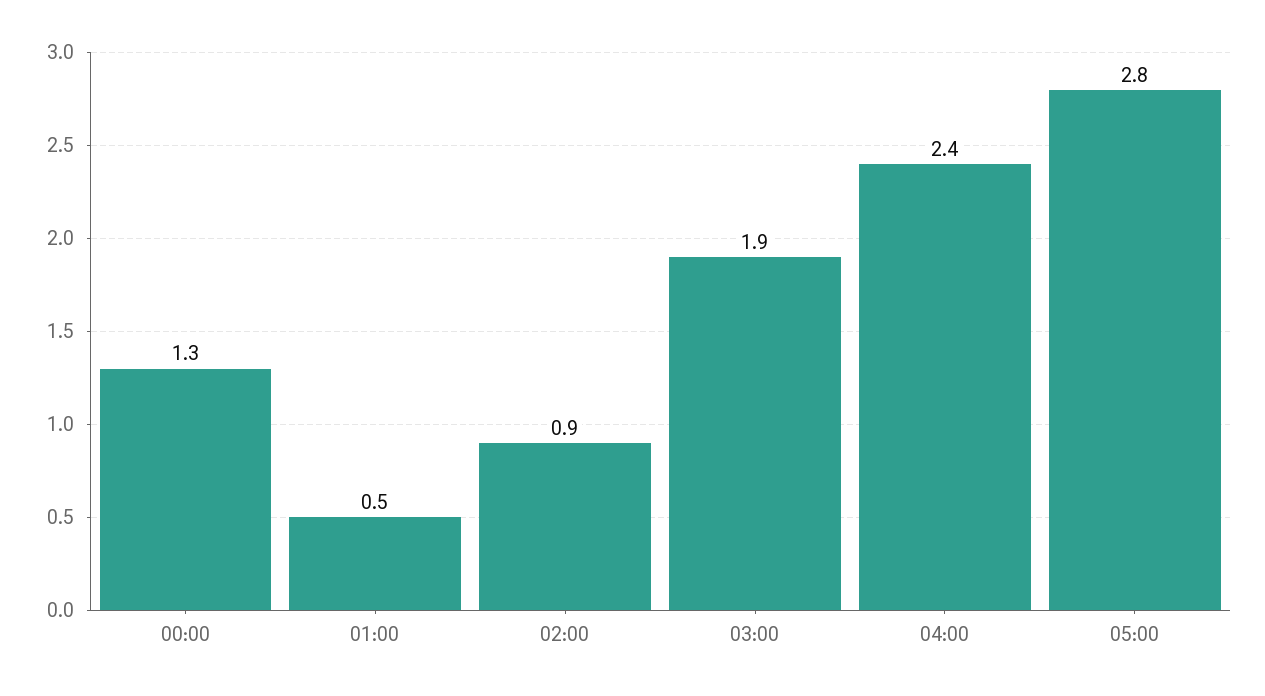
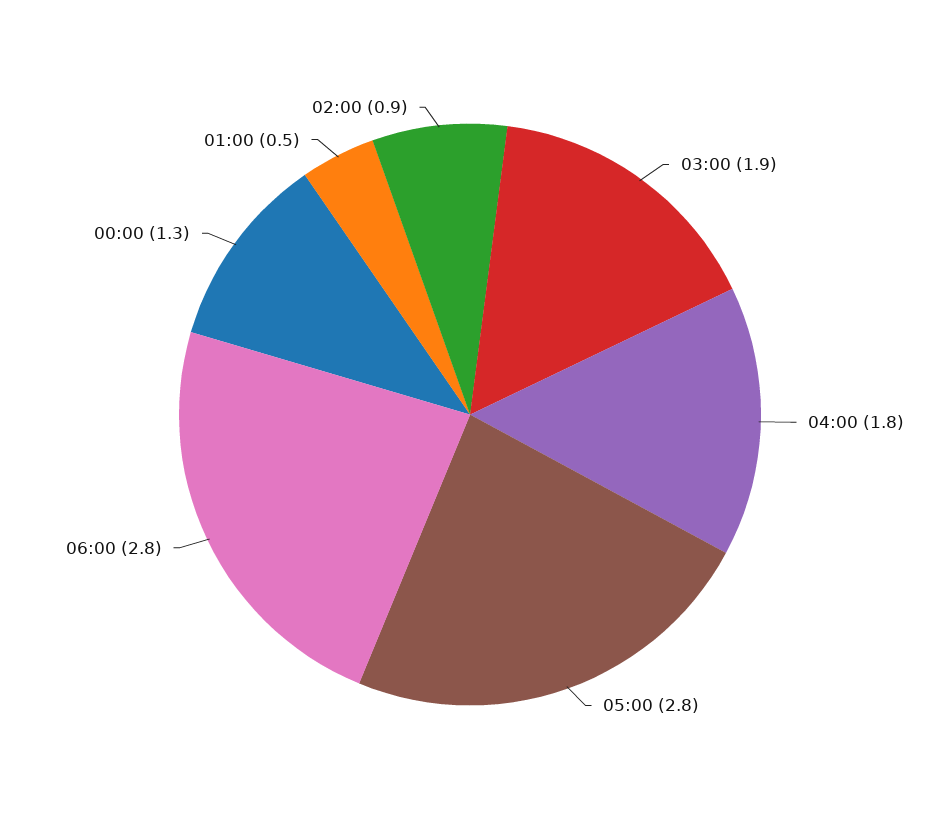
04:00: 2.4 -> 1.8
06:00: none -> 2.8

